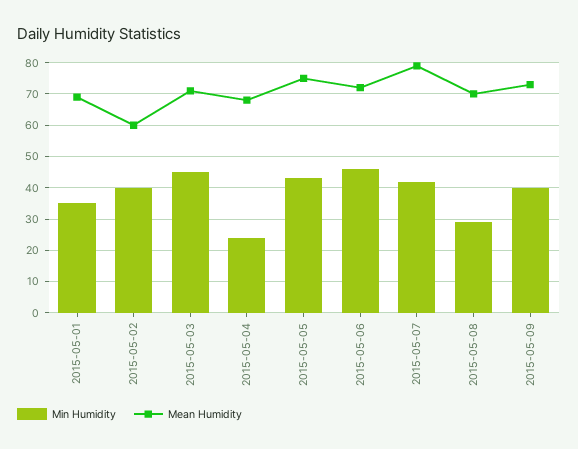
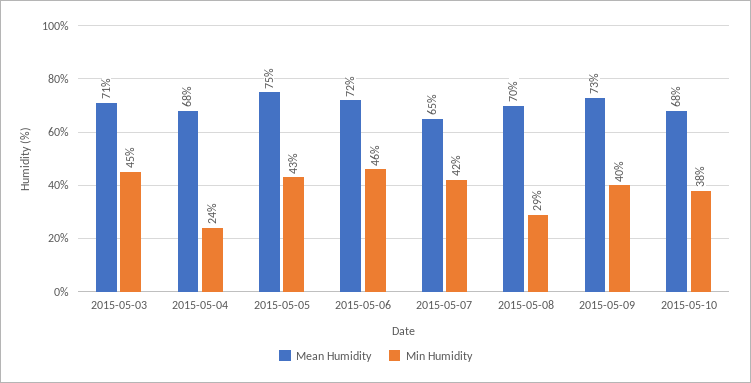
Min Humidity, 2015-05-01: 35 -> none
Mean Humidity, 2015-05-01: 70 -> none
Min Humidity, 2015-05-02: 40 -> none
Mean Humidity, 2015-05-02: 60 -> none
Mean Humidity, 2015-05-07: 80 -> 65
Mean Humidity, 2015-05-10: none -> 68
Min Humidity, 2015-05-10: none -> 38

